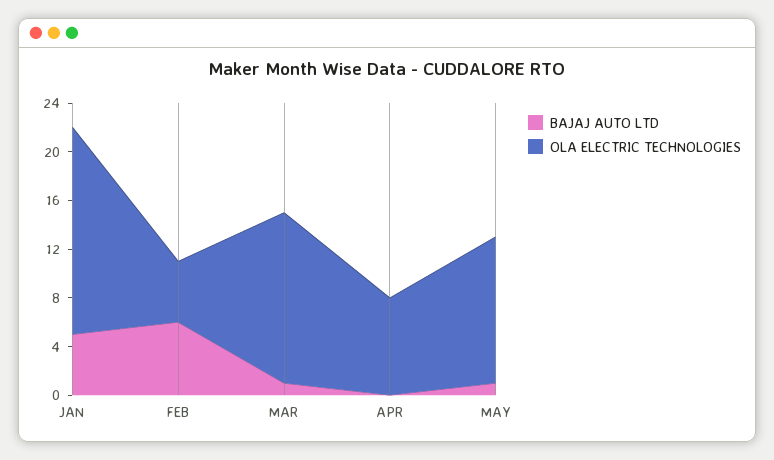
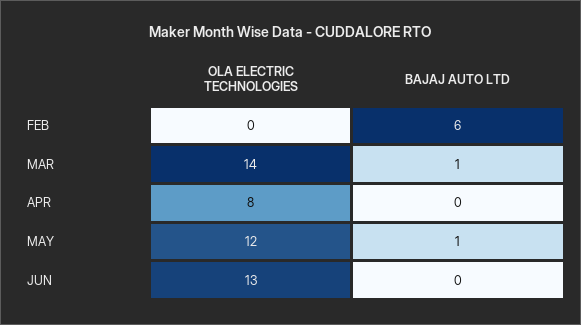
BAJAJ AUTO LTD, JAN: 5 -> none
OLA ELECTRIC TECHNOLOGIES, JAN: 17 -> none
OLA ELECTRIC TECHNOLOGIES, FEB: 5 -> 0
OLA ELECTRIC TECHNOLOGIES, JUN: none -> 13
BAJAJ AUTO LTD, JUN: none -> 0

